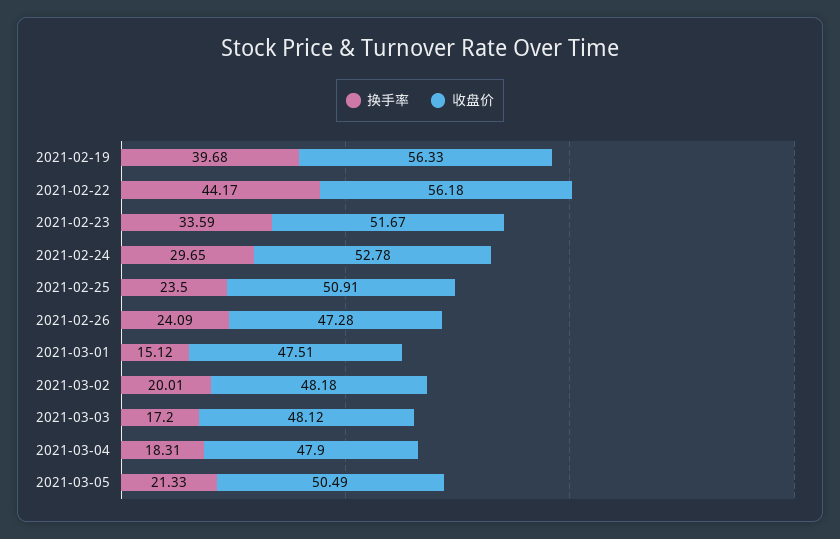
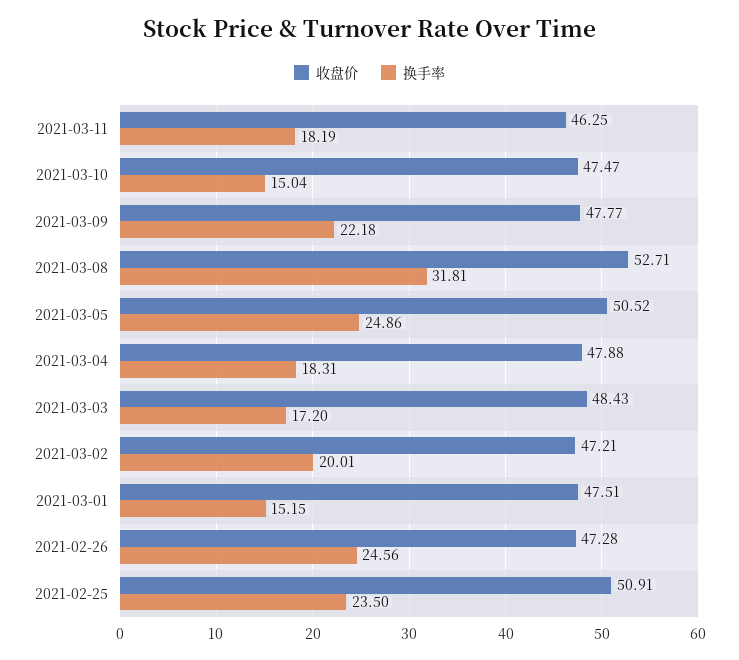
换手率, 2021-02-19: 39.68 -> none
收盘价, 2021-02-19: 56.33 -> none
换手率, 2021-02-22: 44.17 -> none
收盘价, 2021-02-22: 56.18 -> none
换手率, 2021-02-23: 33.59 -> none
收盘价, 2021-02-23: 51.67 -> none
换手率, 2021-02-24: 29.65 -> none
收盘价, 2021-02-24: 52.78 -> none
换手率, 2021-02-26: 24.09 -> 24.56
换手率, 2021-03-01: 15.12 -> 15.15
收盘价, 2021-03-02: 48.18 -> 47.21
收盘价, 2021-03-03: 48.12 -> 48.43
收盘价, 2021-03-04: 47.9 -> 47.88
换手率, 2021-03-05: 21.33 -> 24.86
收盘价, 2021-03-05: 50.49 -> 50.52
收盘价, 2021-03-11: none -> 46.25
换手率, 2021-03-11: none -> 18.19
收盘价, 2021-03-10: none -> 47.47
换手率, 2021-03-10: none -> 15.04
收盘价, 2021-03-09: none -> 47.77
换手率, 2021-03-09: none -> 22.18
收盘价, 2021-03-08: none -> 52.71
换手率, 2021-03-08: none -> 31.81

